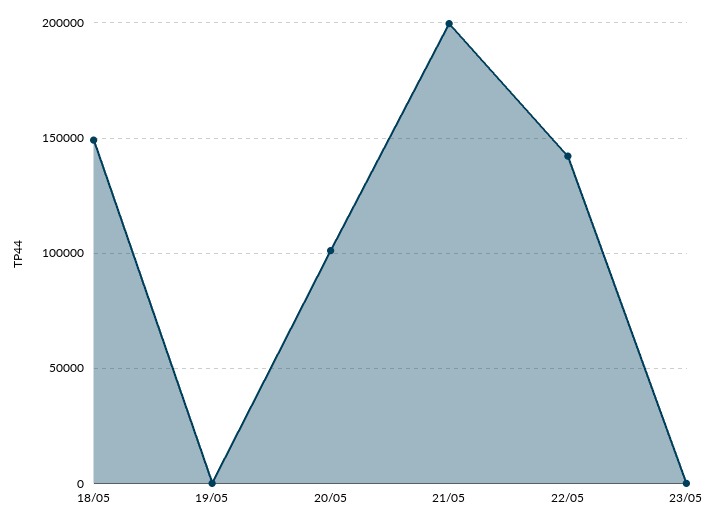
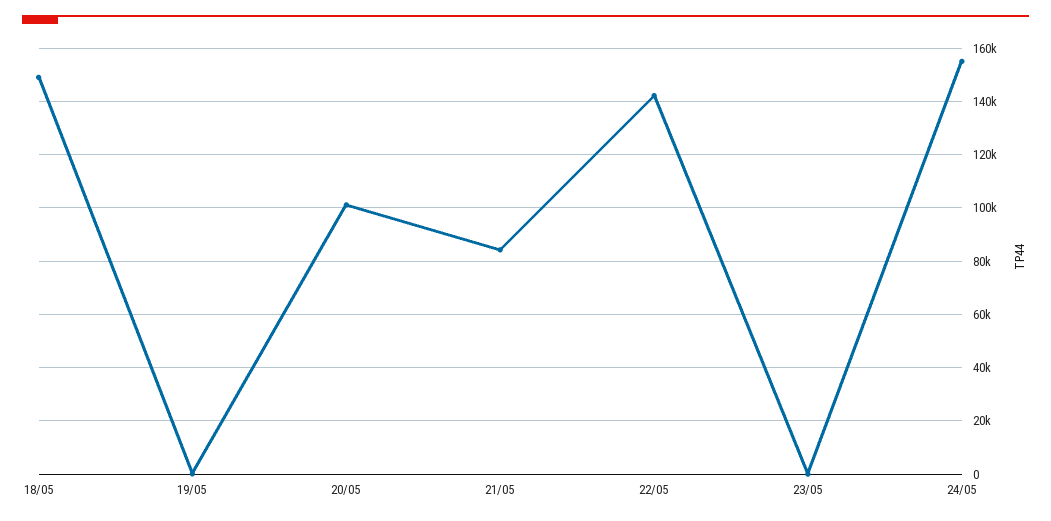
21/05: 200000 -> 85000
24/05: none -> 155000

